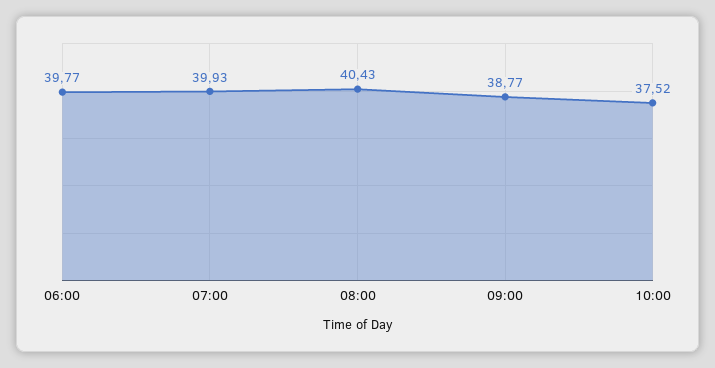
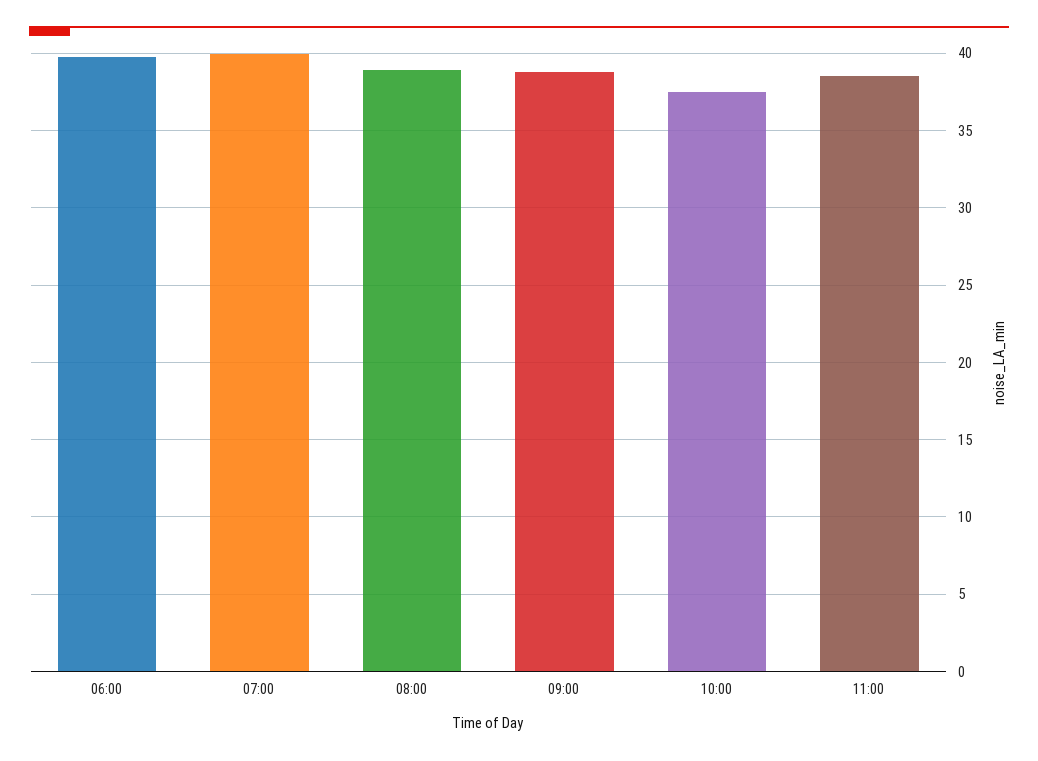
08:00: 40.43 -> 39
11:00: none -> 38.5

